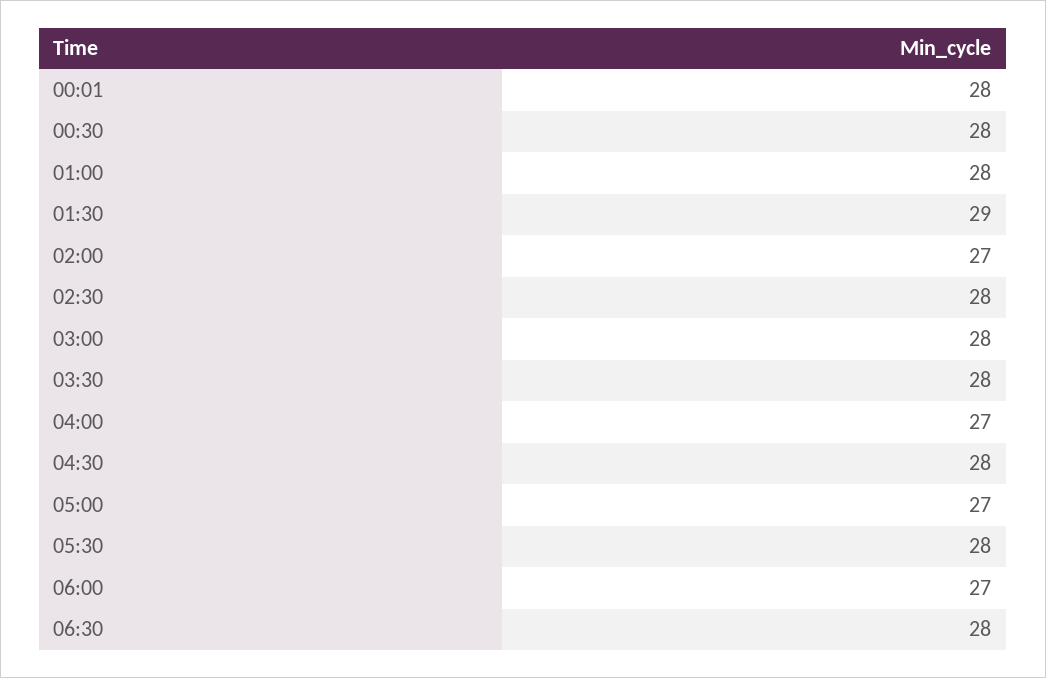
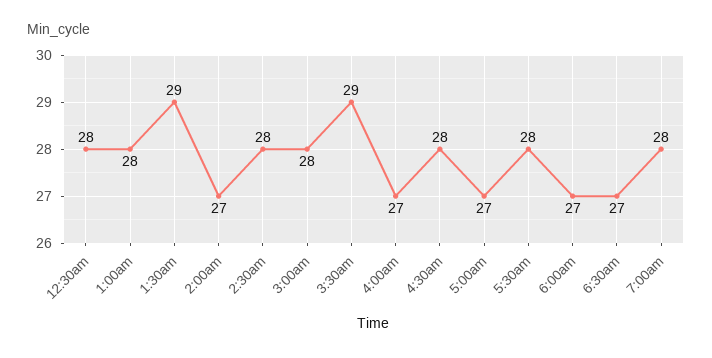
00:01: 28 -> none
03:30: 28 -> 29
06:30: 28 -> 27
7:00am: none -> 28

